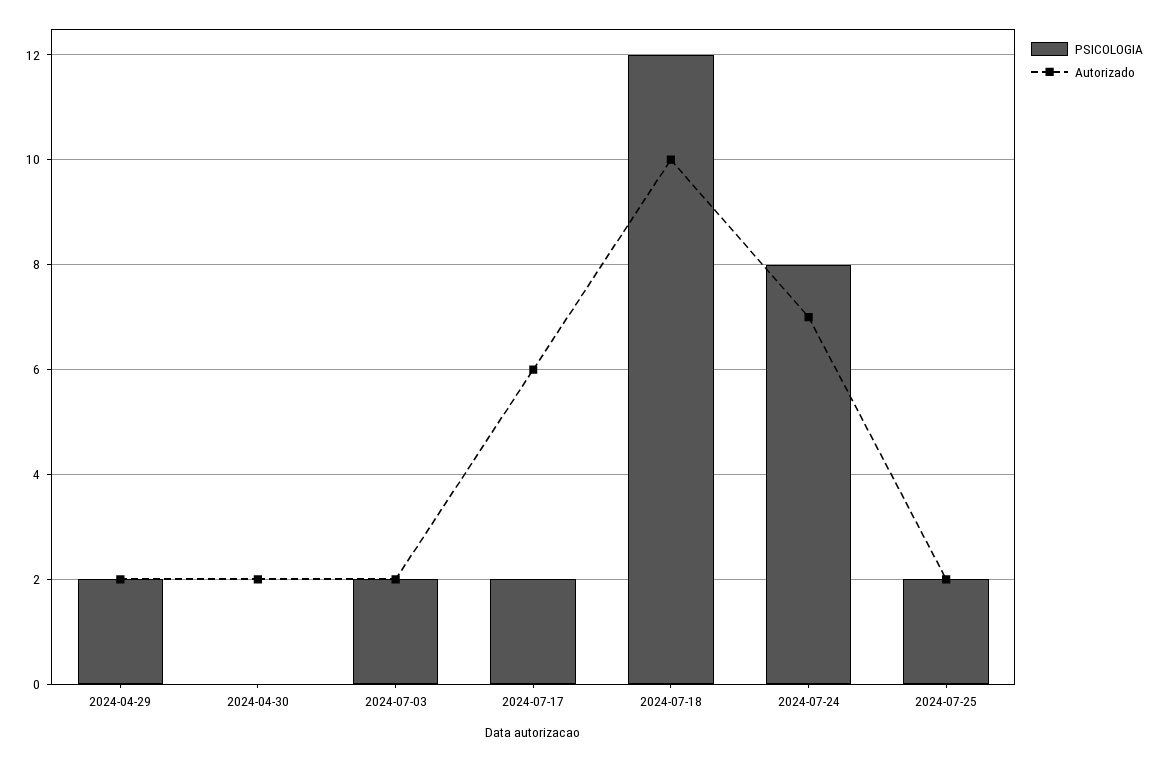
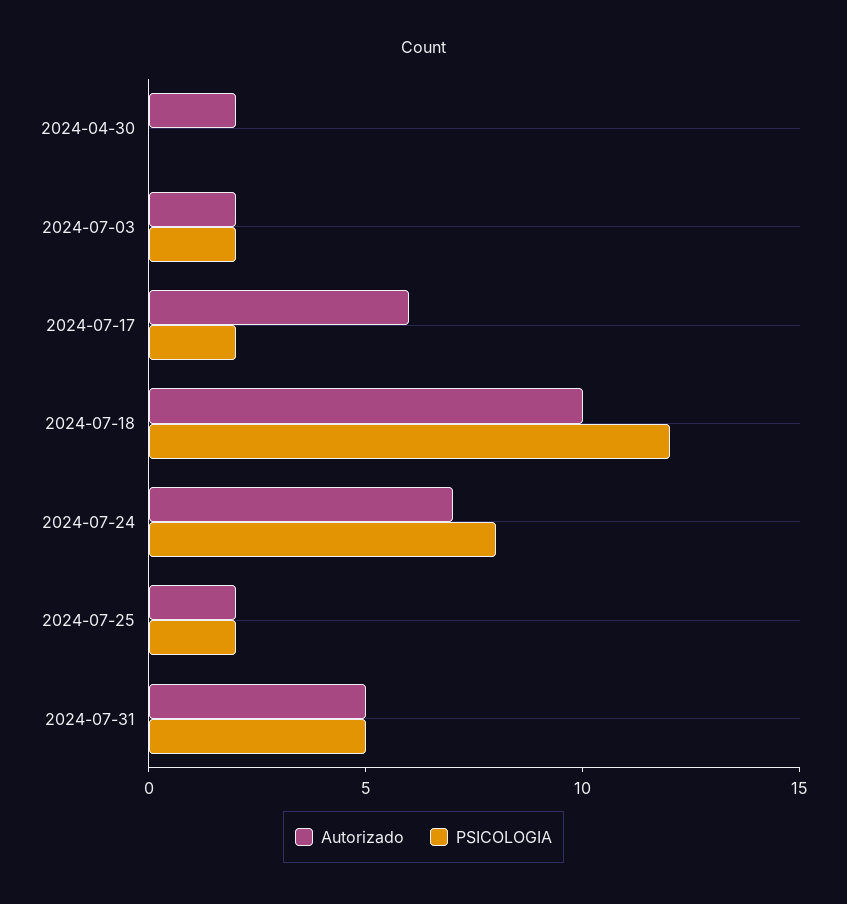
PSICOLOGIA, 2024-04-29: 2 -> none
Autorizado, 2024-04-29: 2 -> none
Autorizado, 2024-07-31: none -> 5
PSICOLOGIA, 2024-07-31: none -> 5

